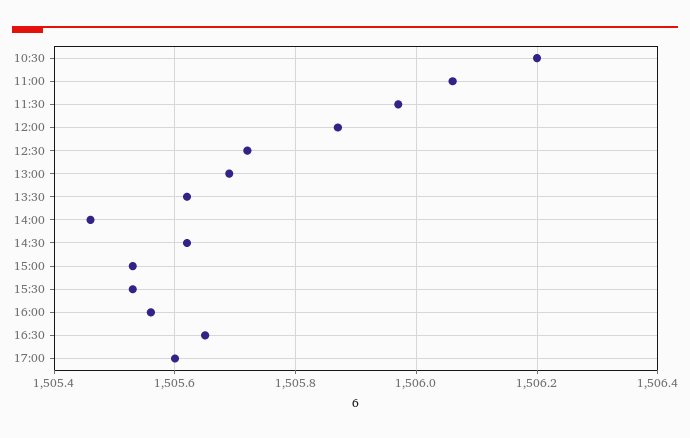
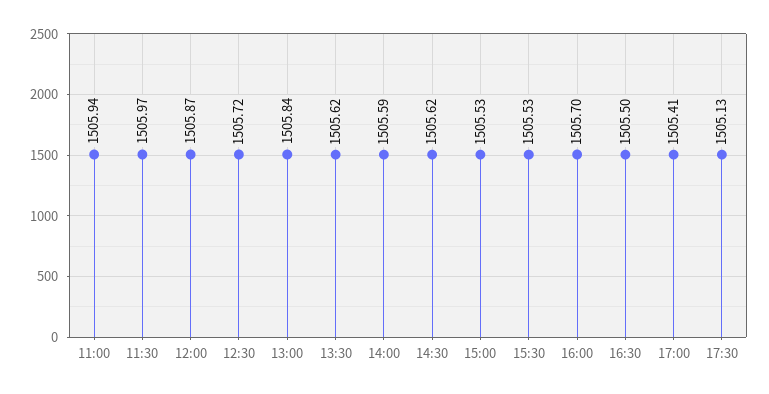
10:30: 1506.2 -> none
11:00: 1506.05 -> 1505.94
13:00: 1505.7 -> 1505.84
14:00: 1505.45 -> 1505.59
16:00: 1505.55 -> 1505.7
16:30: 1505.65 -> 1505.5
17:00: 1505.6 -> 1505.41
17:30: none -> 1505.13

